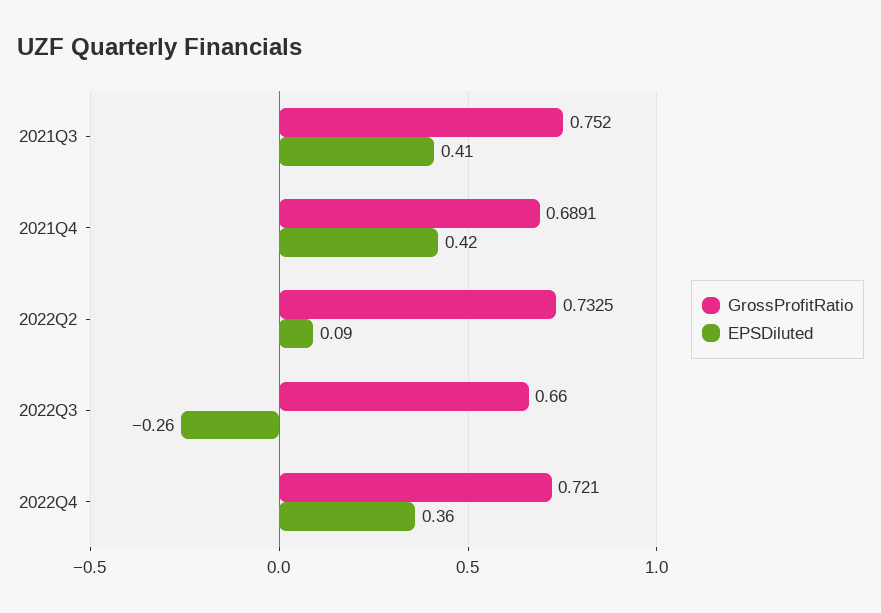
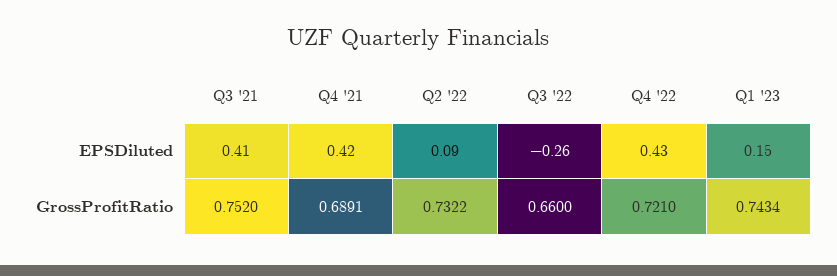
GrossProfitRatio, 2022Q2: 0.7325 -> 0.7322
EPSDiluted, 2022Q4: 0.36 -> 0.43
EPSDiluted, Q1 '23: none -> 0.15
GrossProfitRatio, Q1 '23: none -> 0.7434

